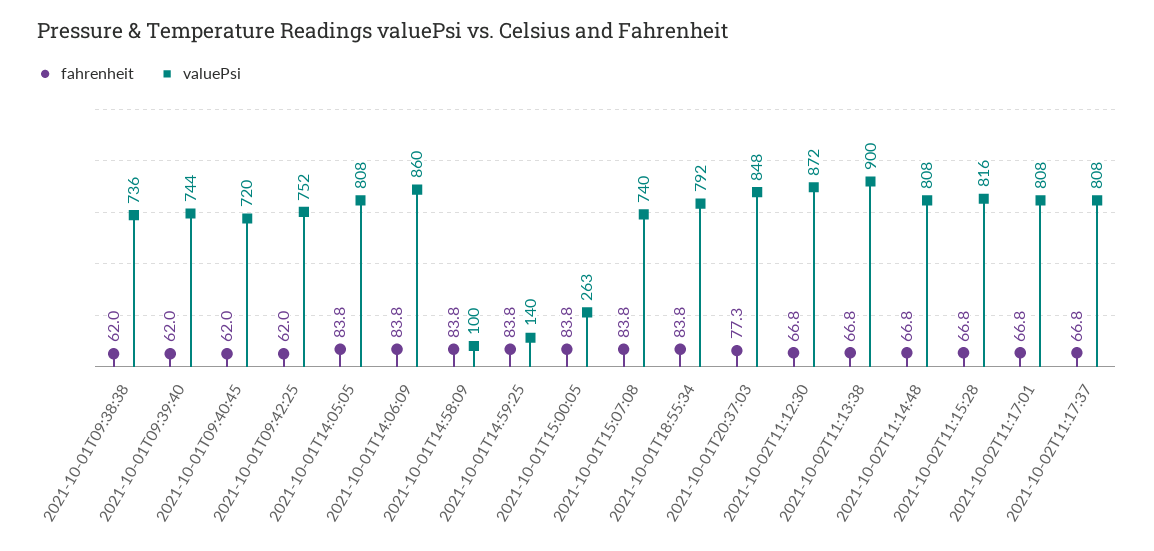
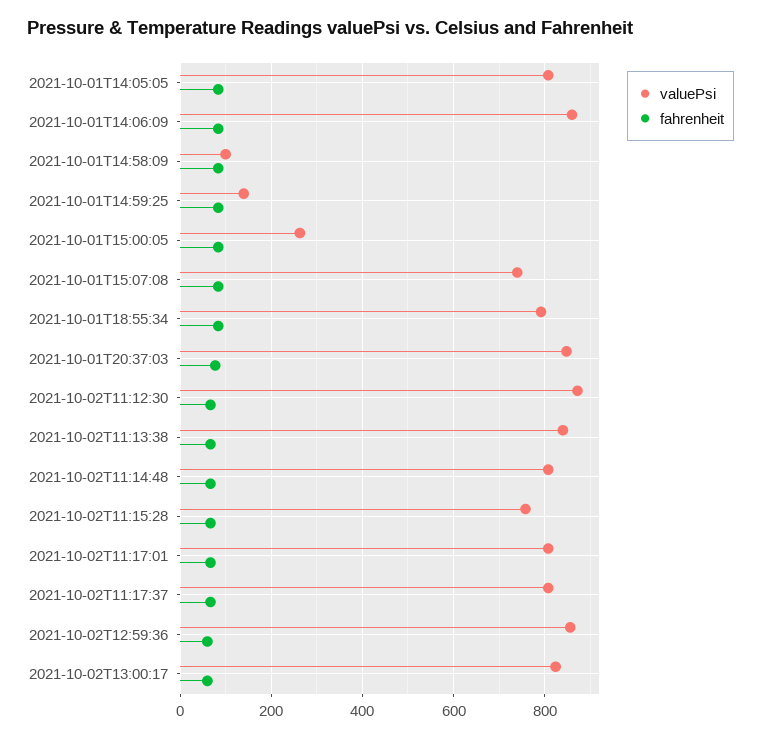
fahrenheit, 2021-10-01T09:38:38: 62 -> none
valuePsi, 2021-10-01T09:38:38: 736 -> none
fahrenheit, 2021-10-01T09:39:40: 62 -> none
valuePsi, 2021-10-01T09:39:40: 744 -> none
fahrenheit, 2021-10-01T09:40:45: 62 -> none
valuePsi, 2021-10-01T09:40:45: 720 -> none
fahrenheit, 2021-10-01T09:42:25: 62 -> none
valuePsi, 2021-10-01T09:42:25: 752 -> none
valuePsi, 2021-10-02T11:13:38: 900 -> 840
valuePsi, 2021-10-02T11:15:28: 816 -> 760
valuePsi, 2021-10-02T12:59:36: none -> 860
fahrenheit, 2021-10-02T12:59:36: none -> 60
valuePsi, 2021-10-02T13:00:17: none -> 820
fahrenheit, 2021-10-02T13:00:17: none -> 60

